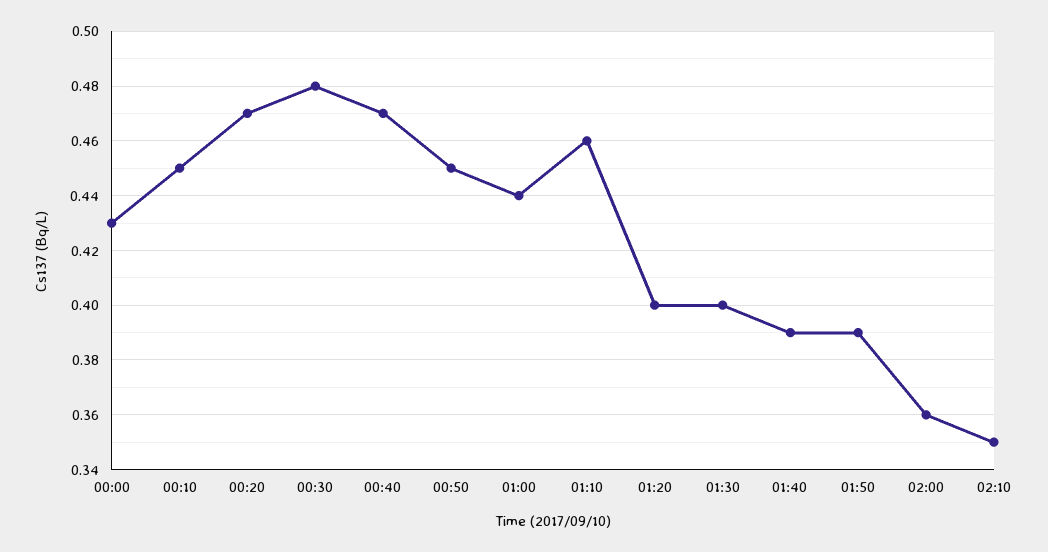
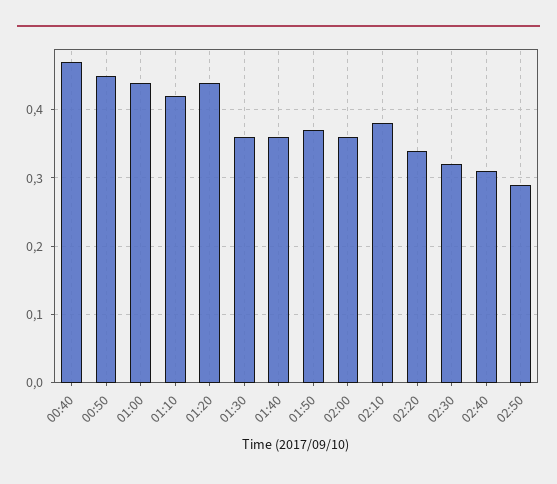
00:00: 0.43 -> none
00:10: 0.45 -> none
00:20: 0.47 -> none
00:30: 0.48 -> none
01:10: 0.46 -> 0.42
01:20: 0.4 -> 0.44
01:30: 0.4 -> 0.36
01:40: 0.39 -> 0.36
01:50: 0.39 -> 0.37
02:10: 0.35 -> 0.38
02:20: none -> 0.34
02:30: none -> 0.32
02:40: none -> 0.31
02:50: none -> 0.29

